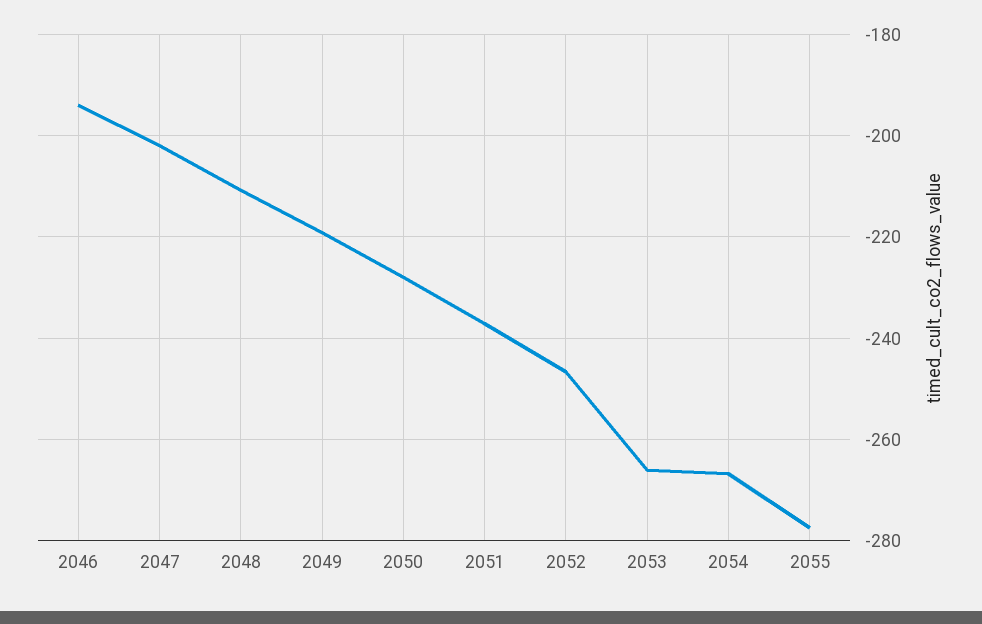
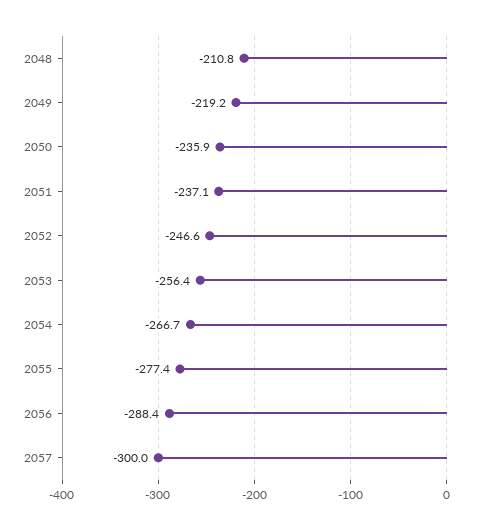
2046: -194 -> none
2047: -202 -> none
2050: -228 -> -235.9
2053: -266 -> -256.4
2056: none -> -288.4
2057: none -> -300

